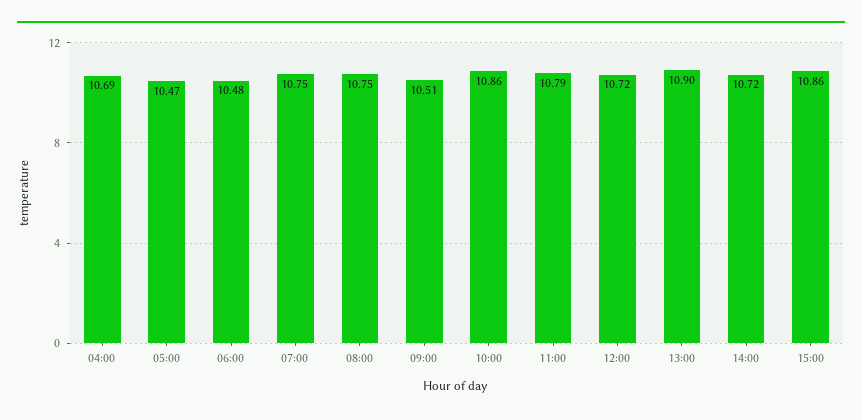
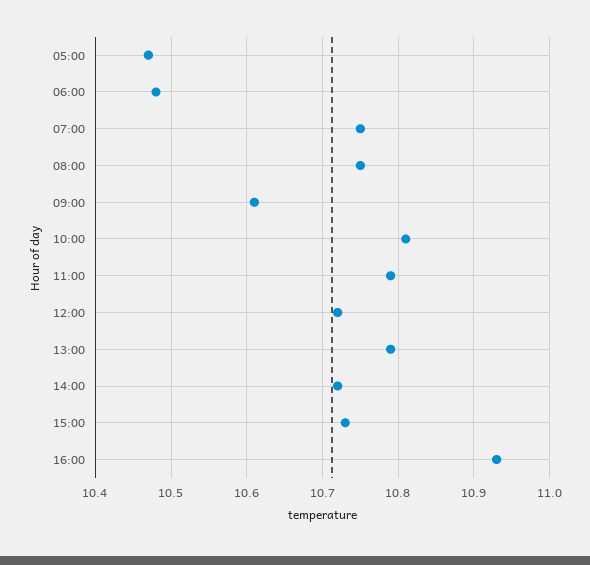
04:00: 10.69 -> none
09:00: 10.51 -> 10.61
10:00: 10.86 -> 10.81
13:00: 10.9 -> 10.79
15:00: 10.86 -> 10.73
16:00: none -> 10.93

